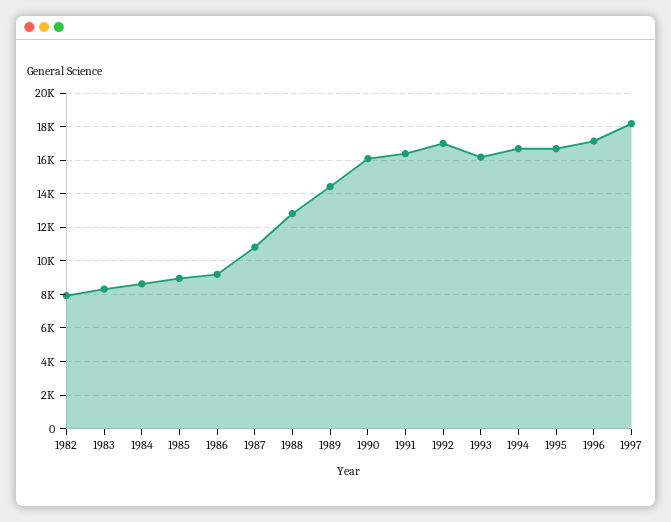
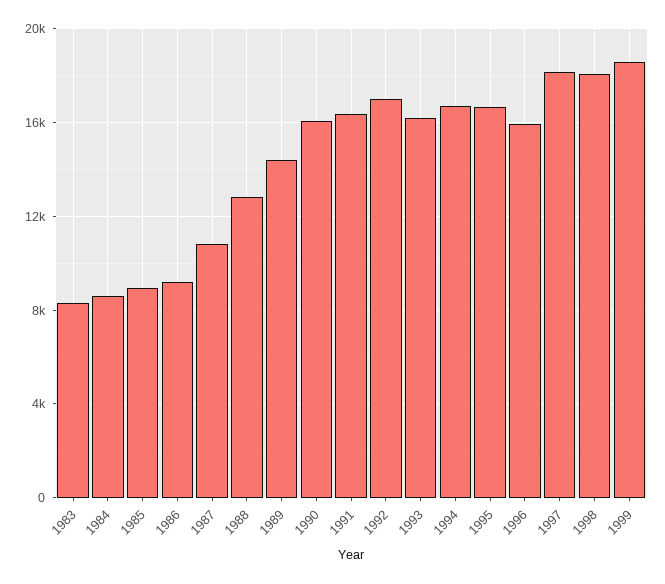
1982: 8000 -> none
1996: 17000 -> 16000
1998: none -> 18000
1999: none -> 18500

